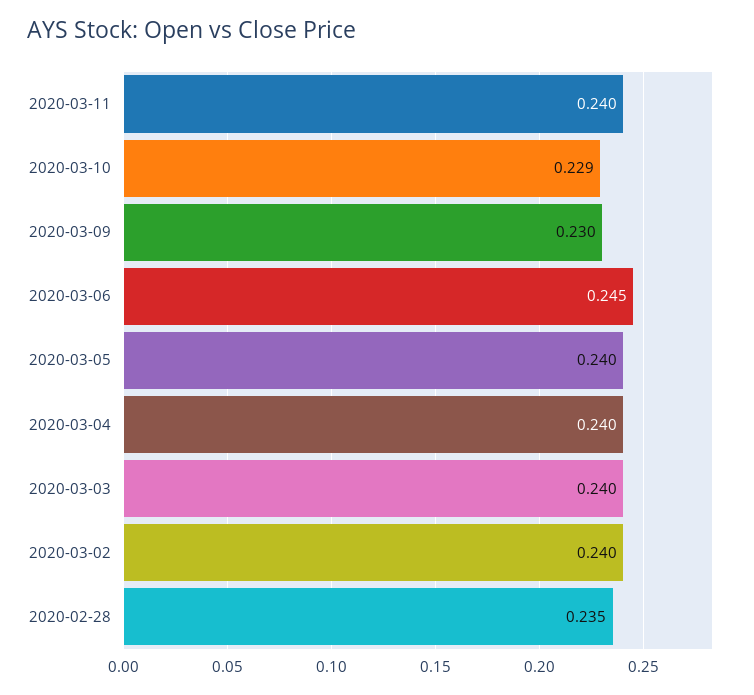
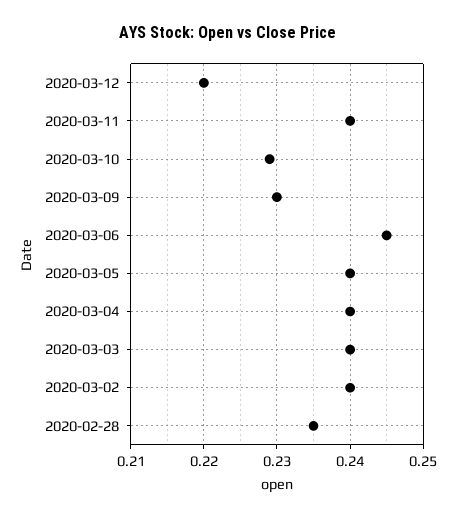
2020-03-12: none -> 0.22

